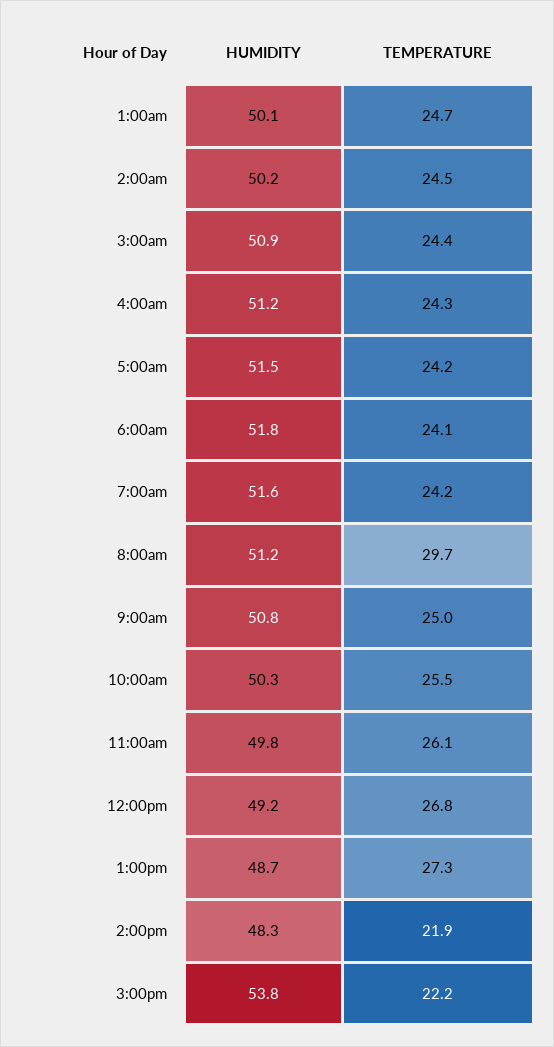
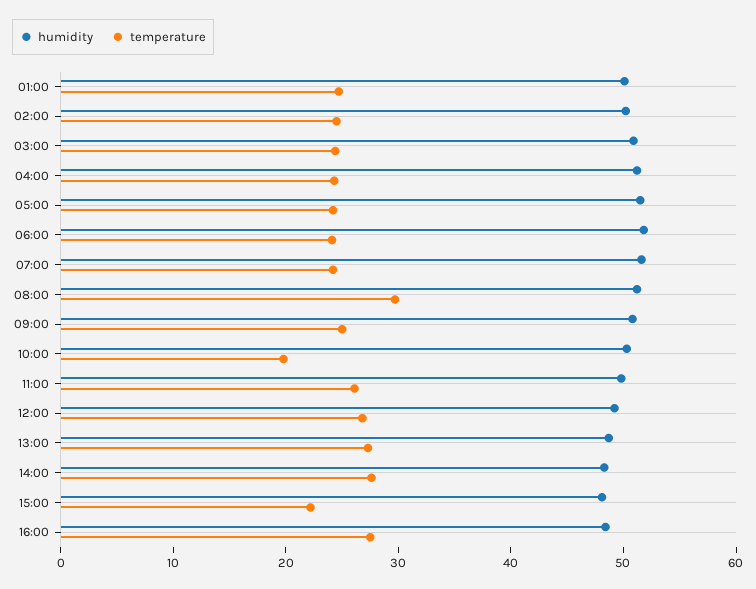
TEMPERATURE, 10:00am: 25.5 -> 20
TEMPERATURE, 2:00pm: 21.9 -> 28
HUMIDITY, 3:00pm: 53.8 -> 48
HUMIDITY, 16:00: none -> 48
TEMPERATURE, 16:00: none -> 28

